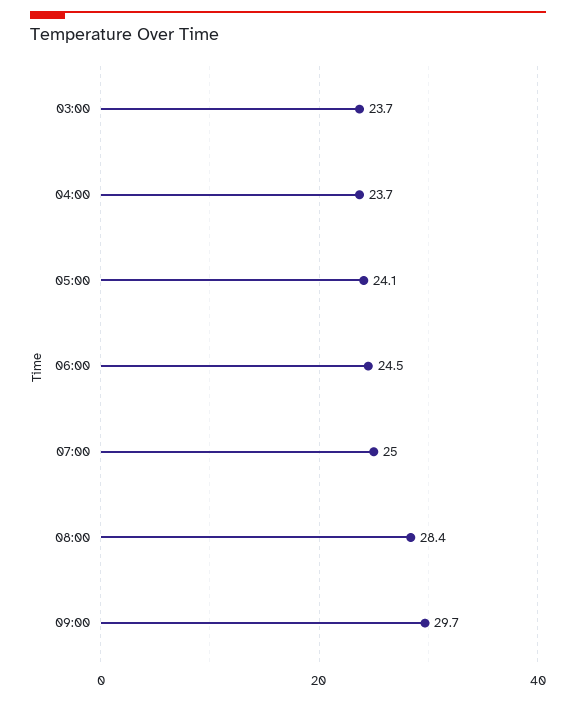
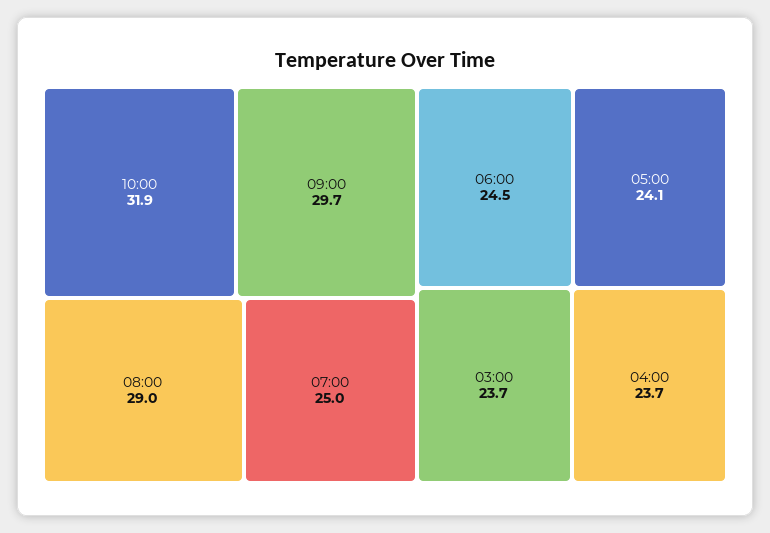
08:00: 28.4 -> 29
10:00: none -> 31.9

